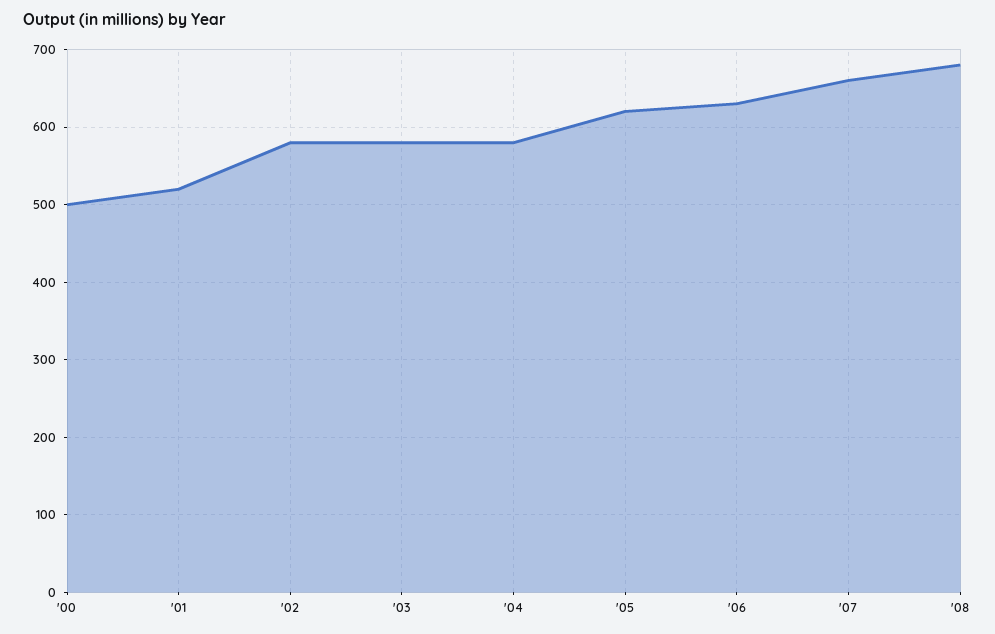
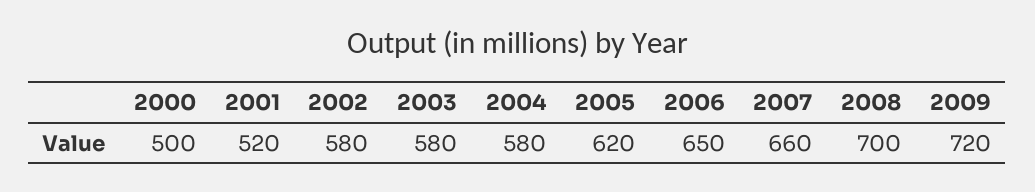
'06: 630 -> 650
'08: 680 -> 700
2009: none -> 720

